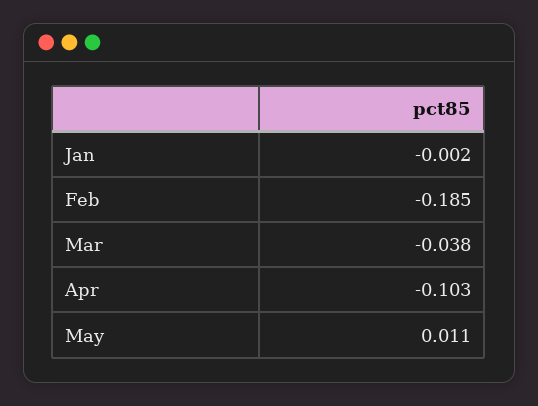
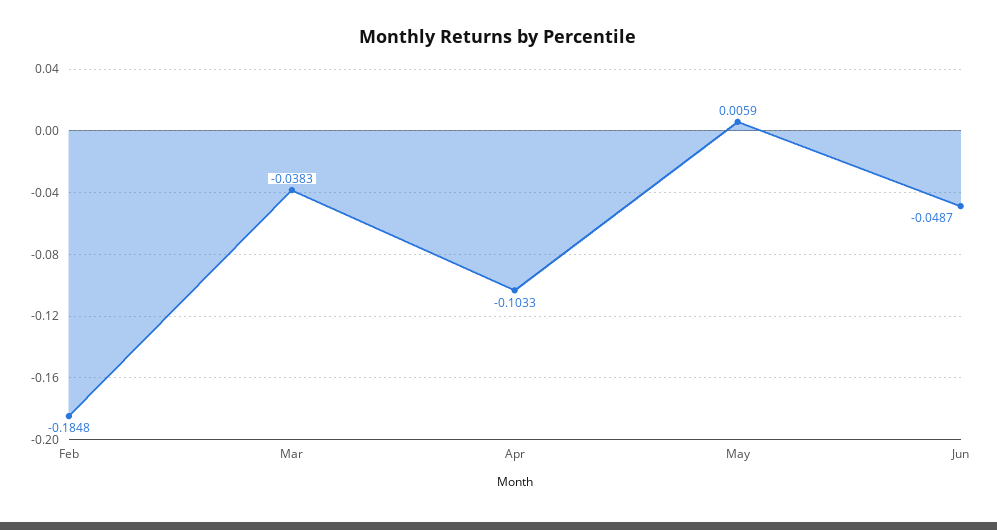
Jan: -0.002 -> none
May: 0.011 -> 0.0059
Jun: none -> -0.0487

